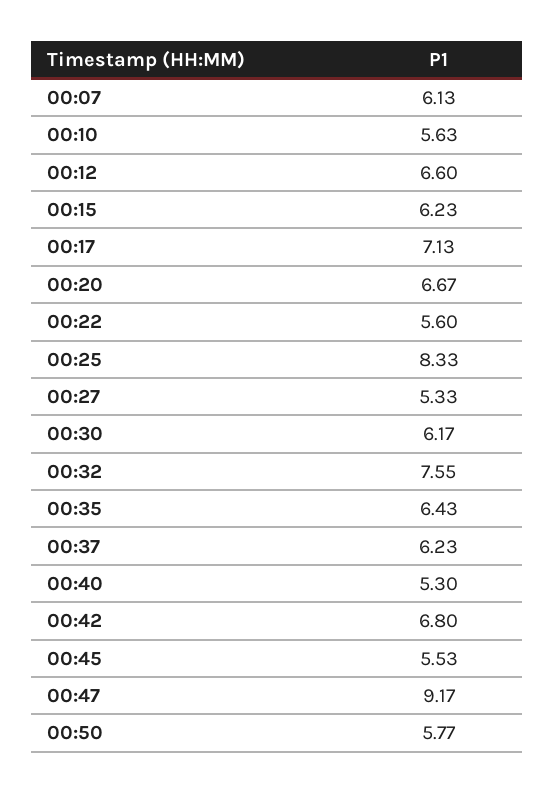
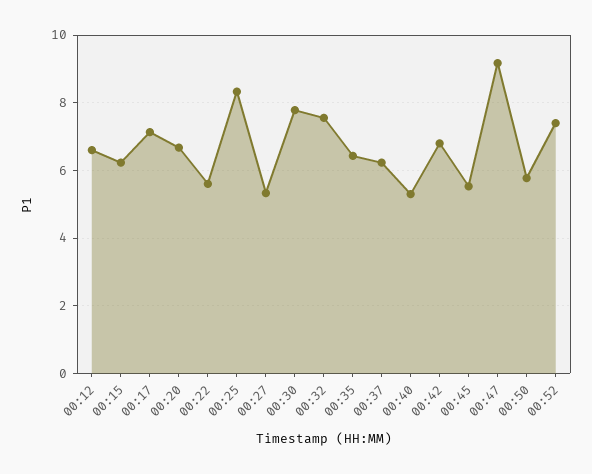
00:07: 6.13 -> none
00:10: 5.63 -> none
00:30: 6.17 -> 7.8
00:52: none -> 7.4

